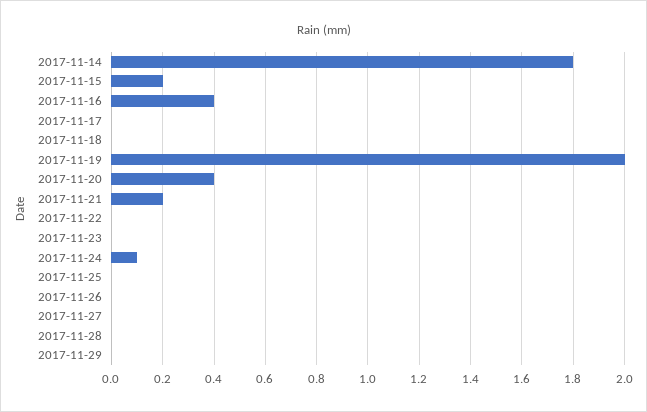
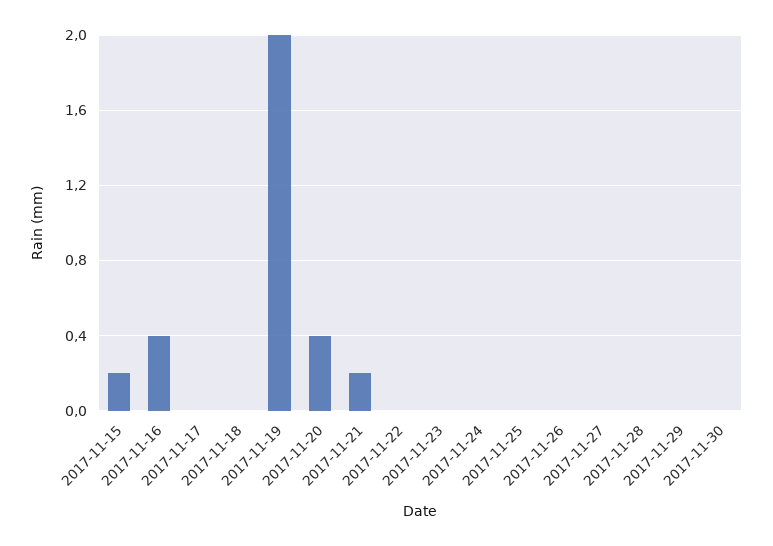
2017-11-14: 1.8 -> none
2017-11-24: 0.1 -> 0
2017-11-30: none -> 0

